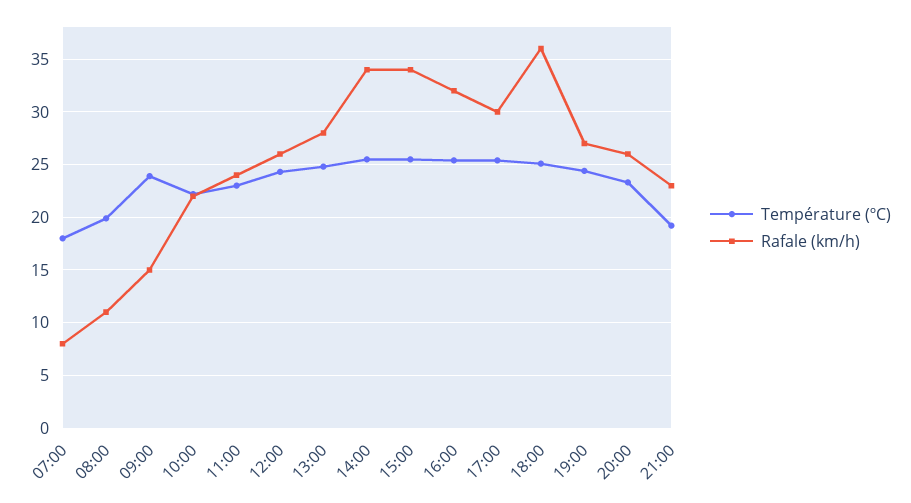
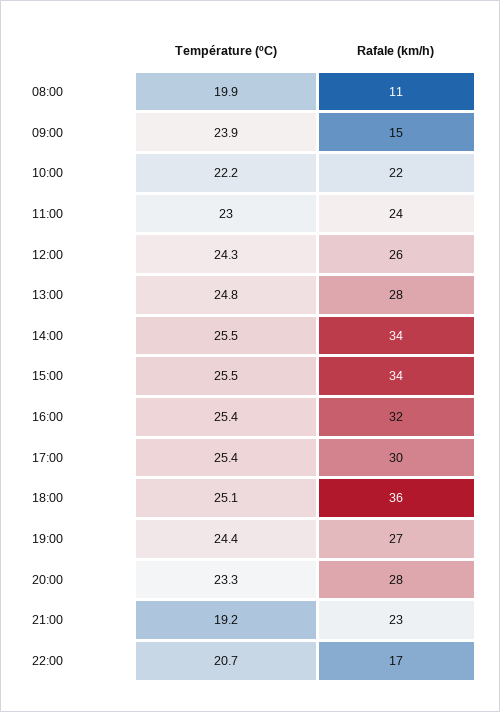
Température (ºC), 07:00: 18 -> none
Rafale (km/h), 07:00: 8 -> none
Rafale (km/h), 20:00: 26 -> 28
Température (ºC), 22:00: none -> 20.7
Rafale (km/h), 22:00: none -> 17

